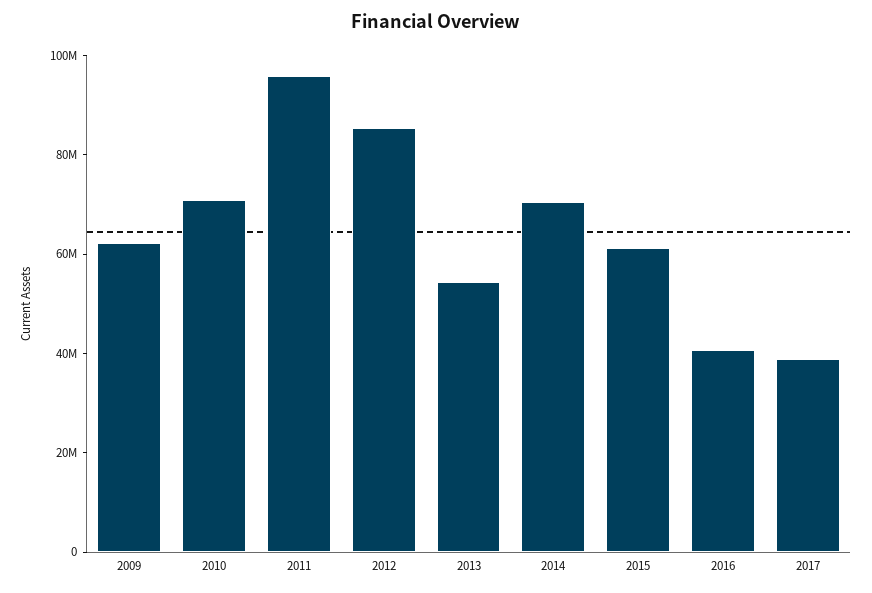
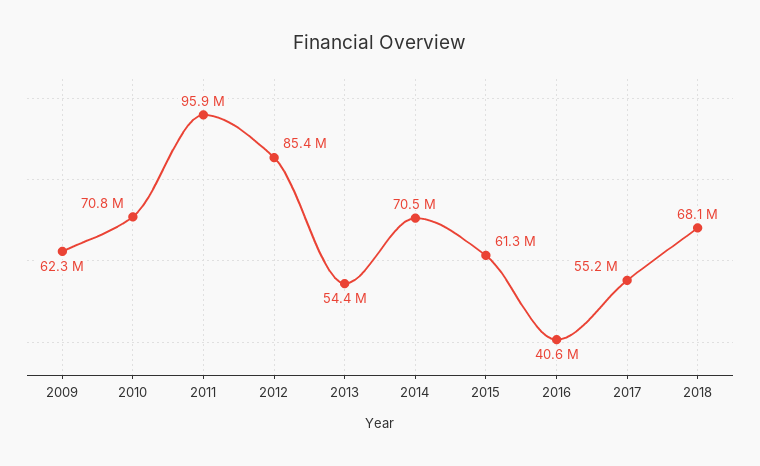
2017: 40000000 -> 55200000
2018: none -> 68100000

